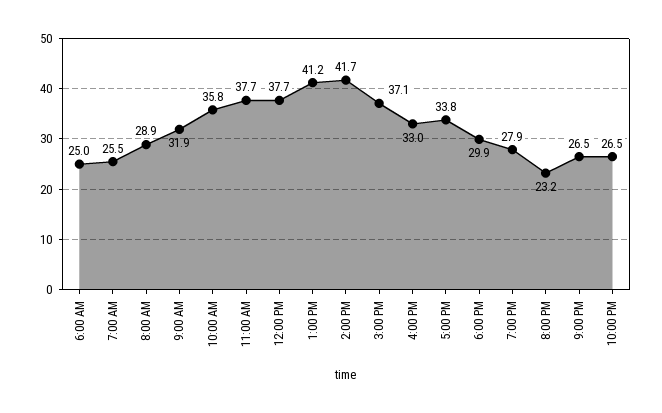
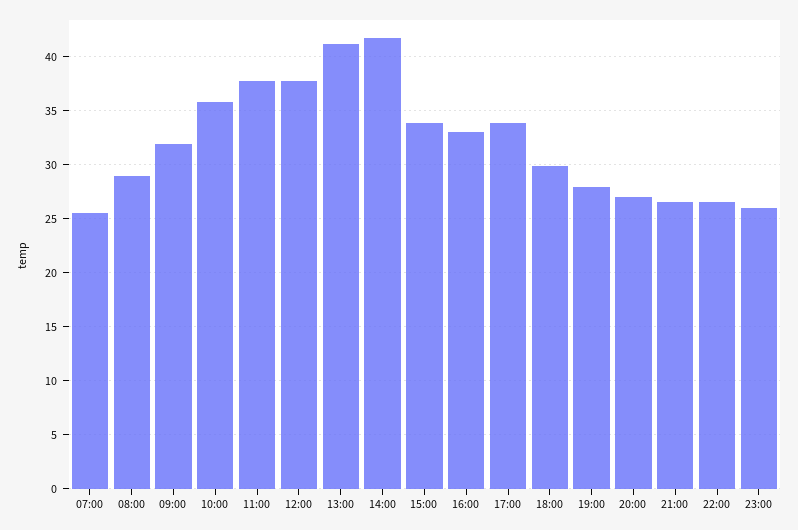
6:00 AM: 25 -> none
3:00 PM: 37.1 -> 34
8:00 PM: 23.2 -> 27
23:00: none -> 26

